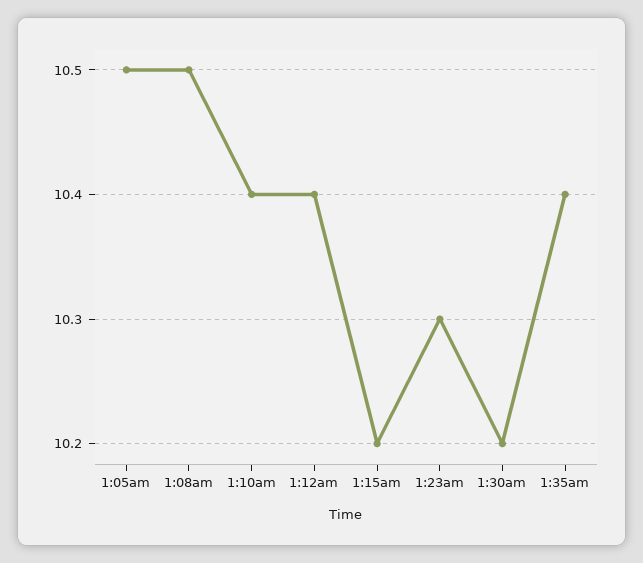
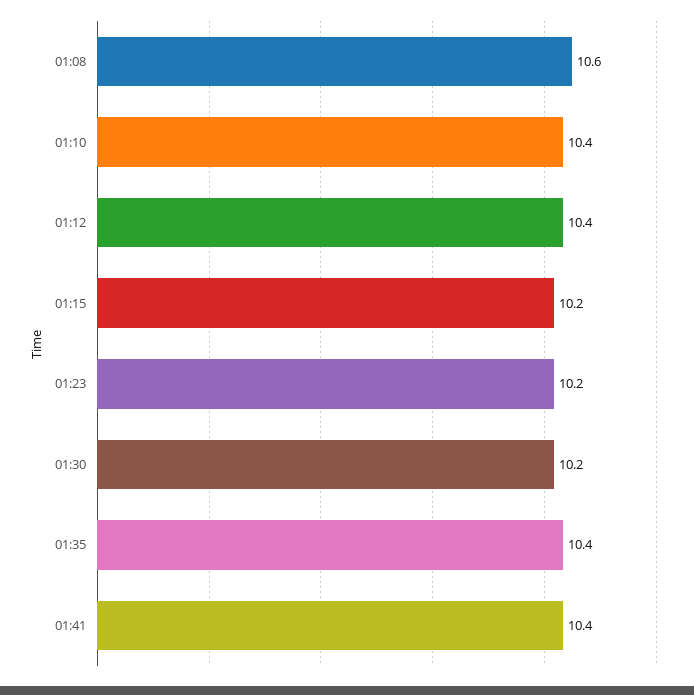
1:05am: 10.5 -> none
1:08am: 10.5 -> 10.6
1:23am: 10.3 -> 10.2
01:41: none -> 10.4

